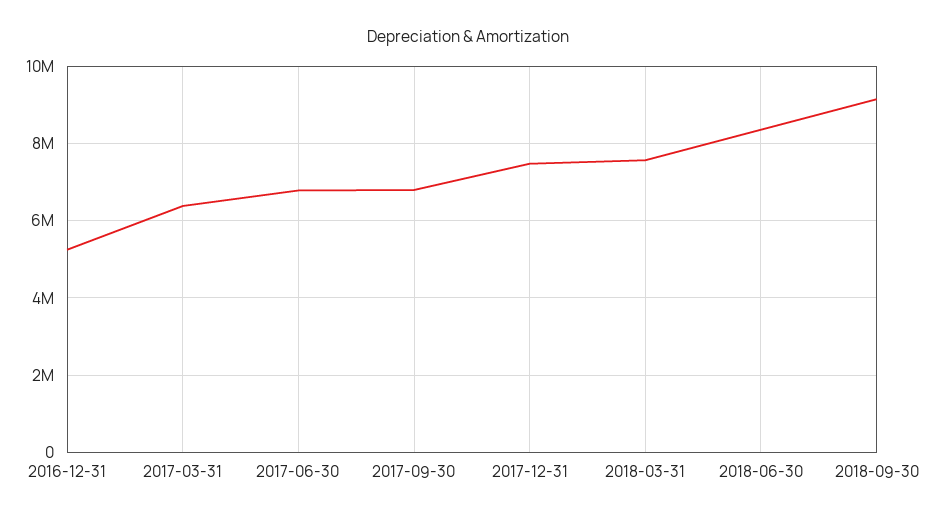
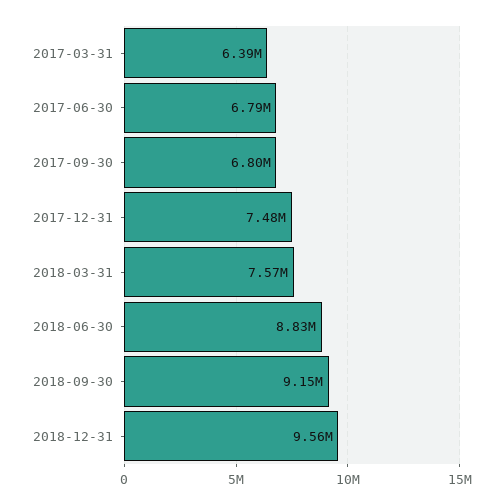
2016-12-31: 5200000 -> none
2018-06-30: 8400000 -> 8830000
2018-12-31: none -> 9560000

